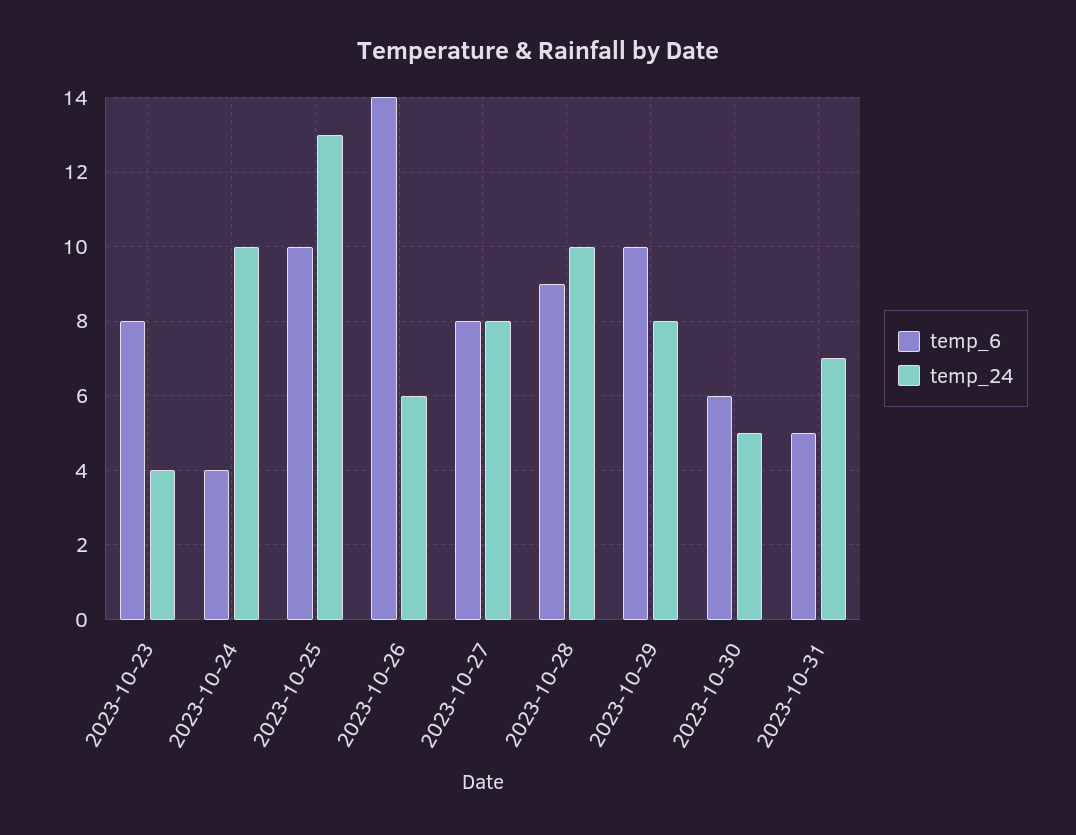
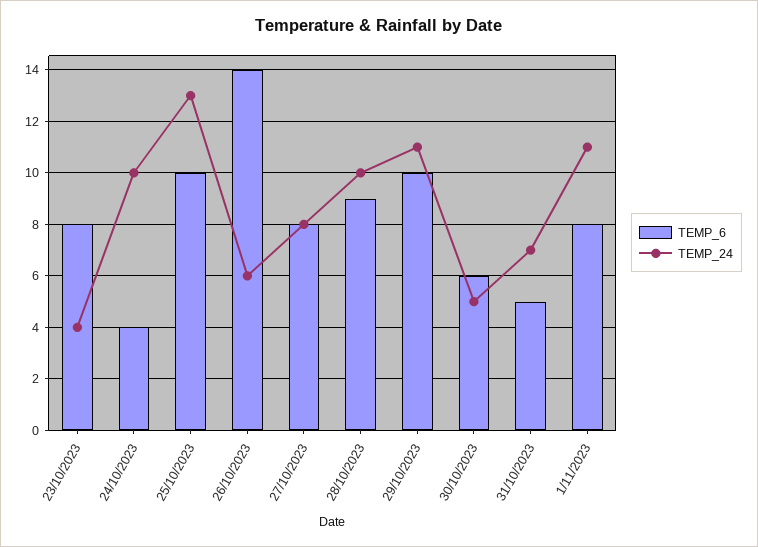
temp_24, 2023-10-29: 8 -> 11
temp_6, 1/11/2023: none -> 8
temp_24, 1/11/2023: none -> 11

